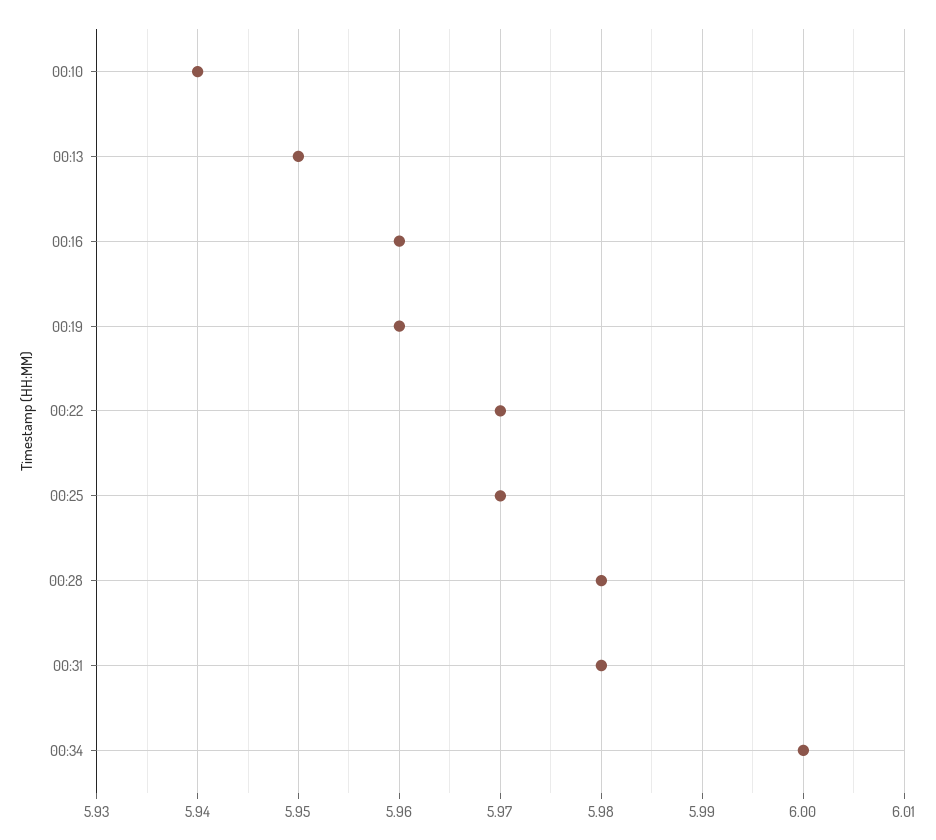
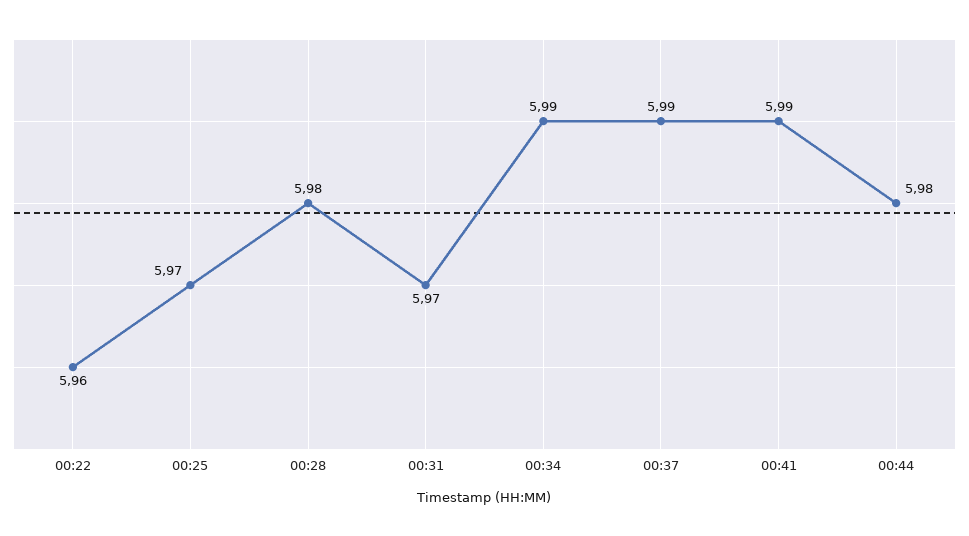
00:10: 5.94 -> none
00:13: 5.95 -> none
00:16: 5.96 -> none
00:19: 5.96 -> none
00:22: 5.97 -> 5.96
00:31: 5.98 -> 5.97
00:34: 6 -> 5.99
00:37: none -> 5.99
00:41: none -> 5.99
00:44: none -> 5.98

